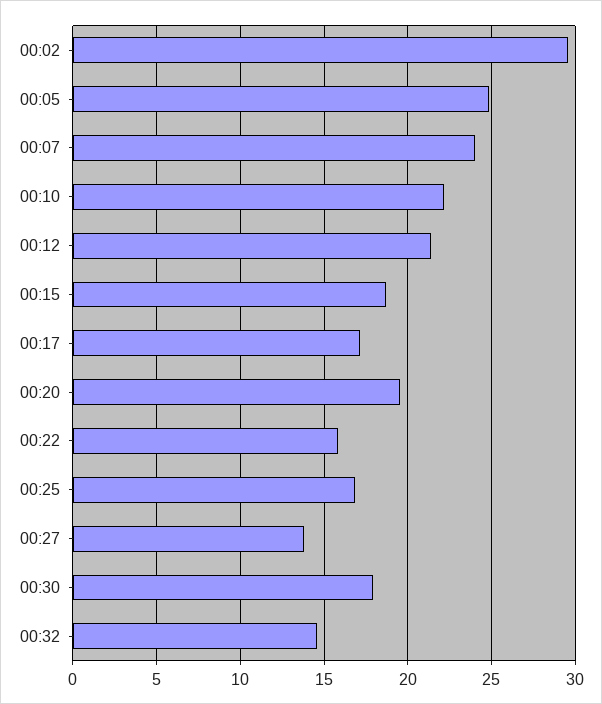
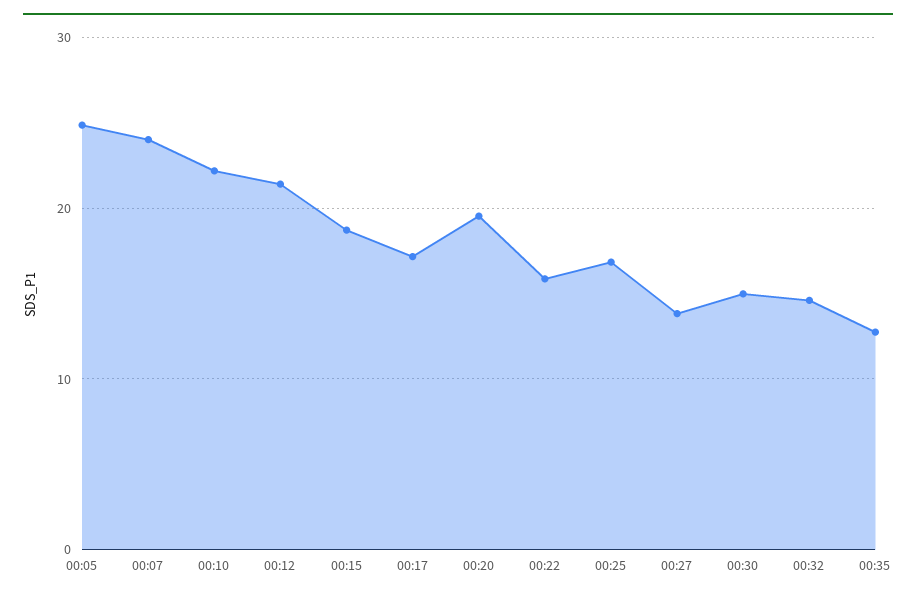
00:02: 29.5 -> none
00:30: 18 -> 15
00:35: none -> 13

